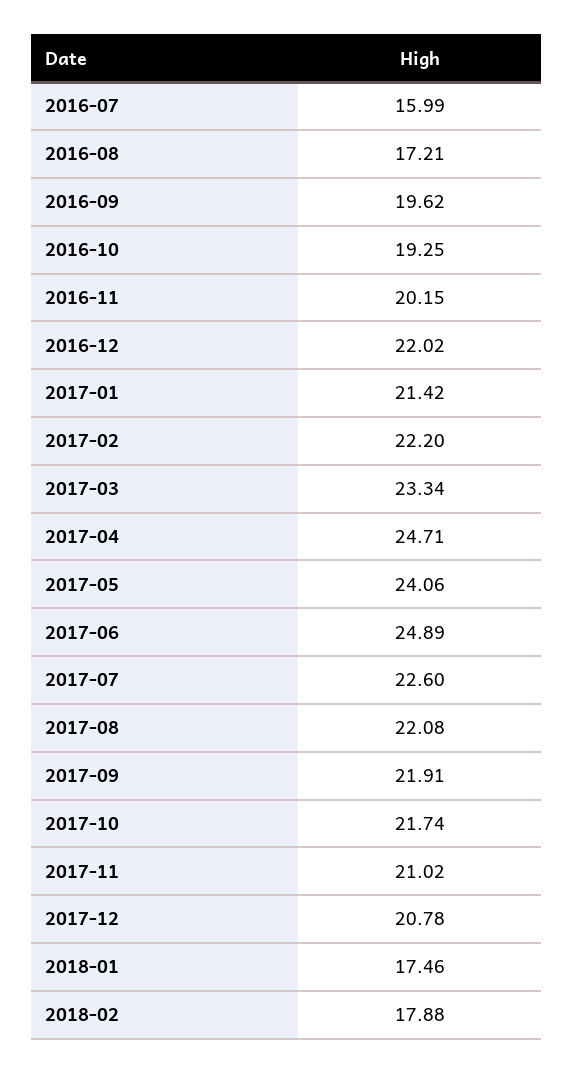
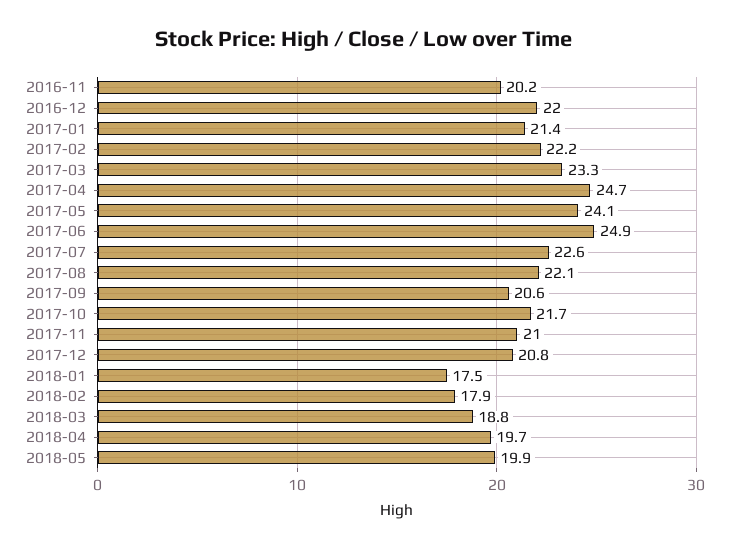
2016-07: 15.99 -> none
2016-08: 17.21 -> none
2016-09: 19.62 -> none
2016-10: 19.25 -> none
2017-09: 21.91 -> 20.6
2018-03: none -> 18.8
2018-04: none -> 19.7
2018-05: none -> 19.9

